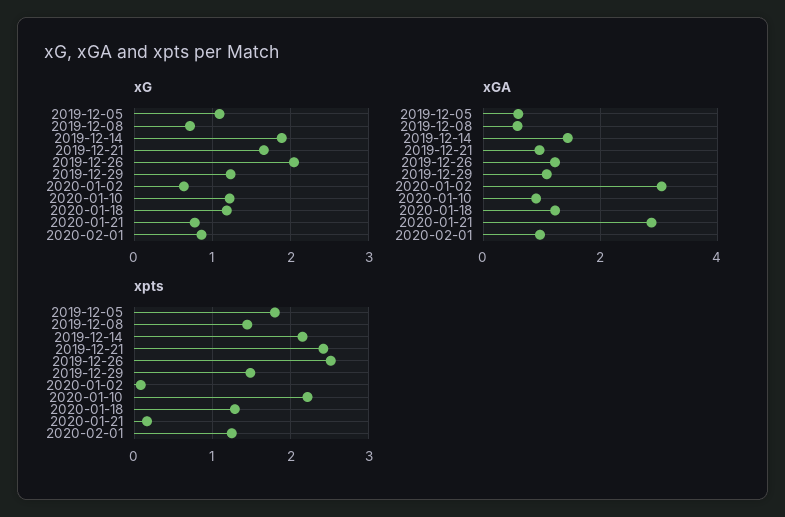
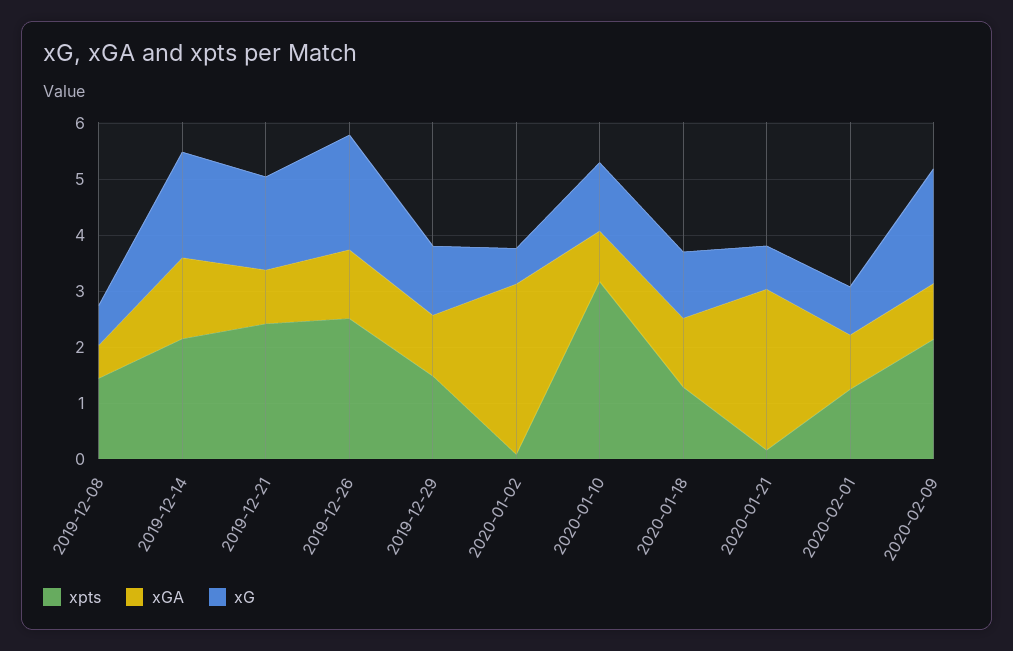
xG, 2019-12-05: 1.1 -> none
xGA, 2019-12-05: 0.6 -> none
xpts, 2019-12-05: 1.8 -> none
xpts, 2020-01-10: 2.2 -> 3.2
xpts, 2020-02-09: none -> 2.2
xGA, 2020-02-09: none -> 1
xG, 2020-02-09: none -> 2

